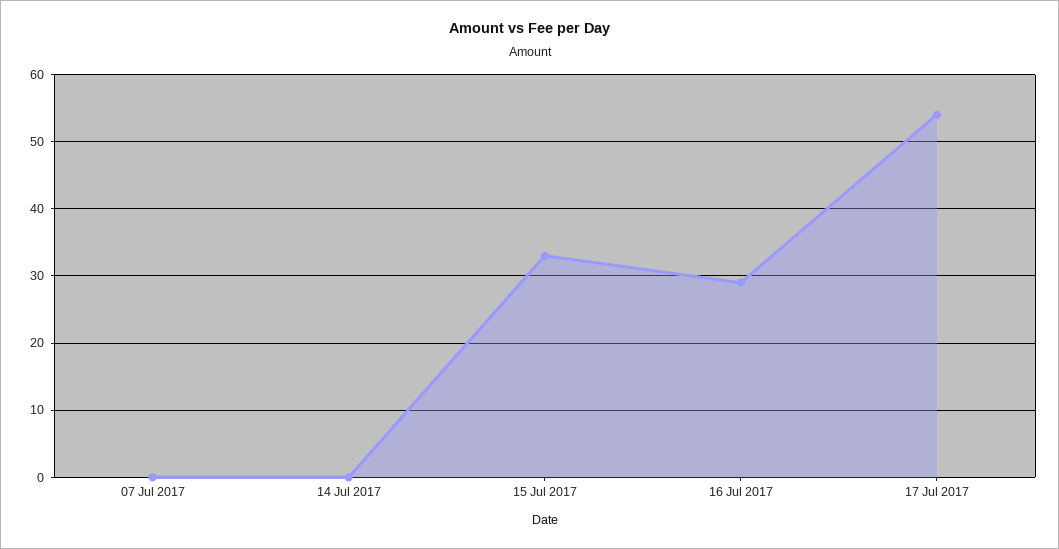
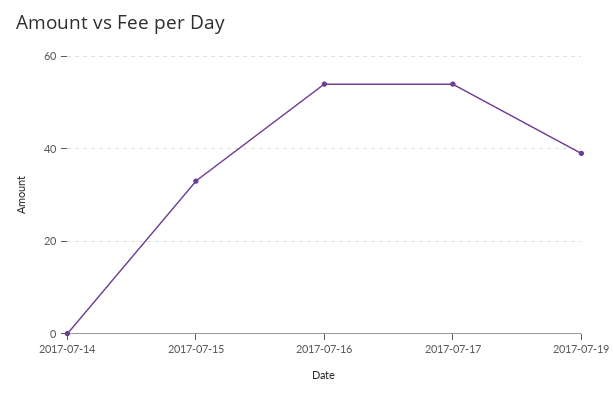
07 Jul 2017: 0 -> none
16 Jul 2017: 29 -> 55
2017-07-19: none -> 40

